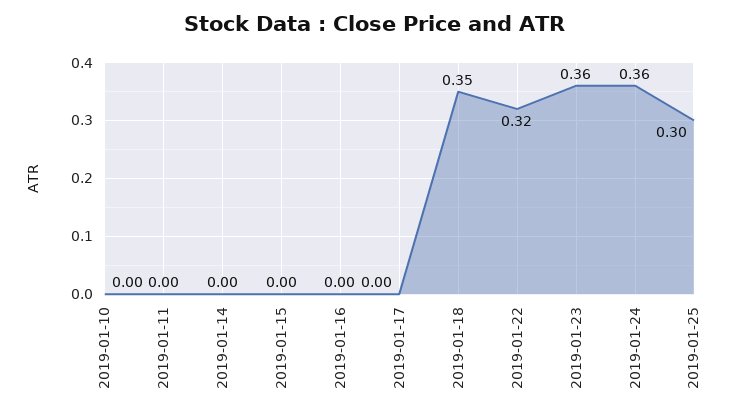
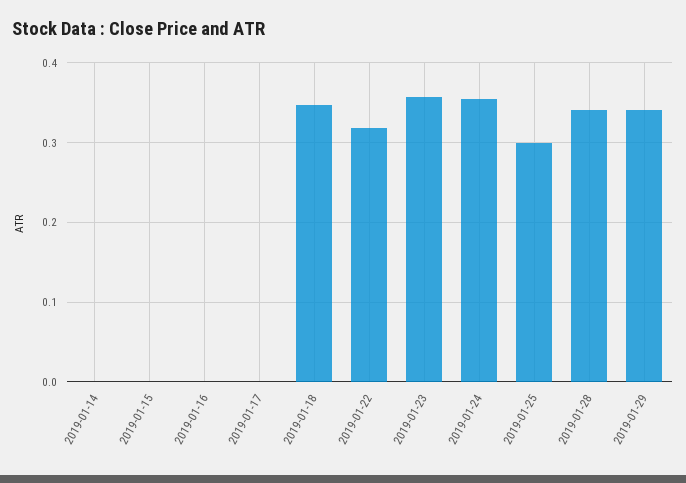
2019-01-10: 0 -> none
2019-01-11: 0 -> none
2019-01-28: none -> 0.34
2019-01-29: none -> 0.34

